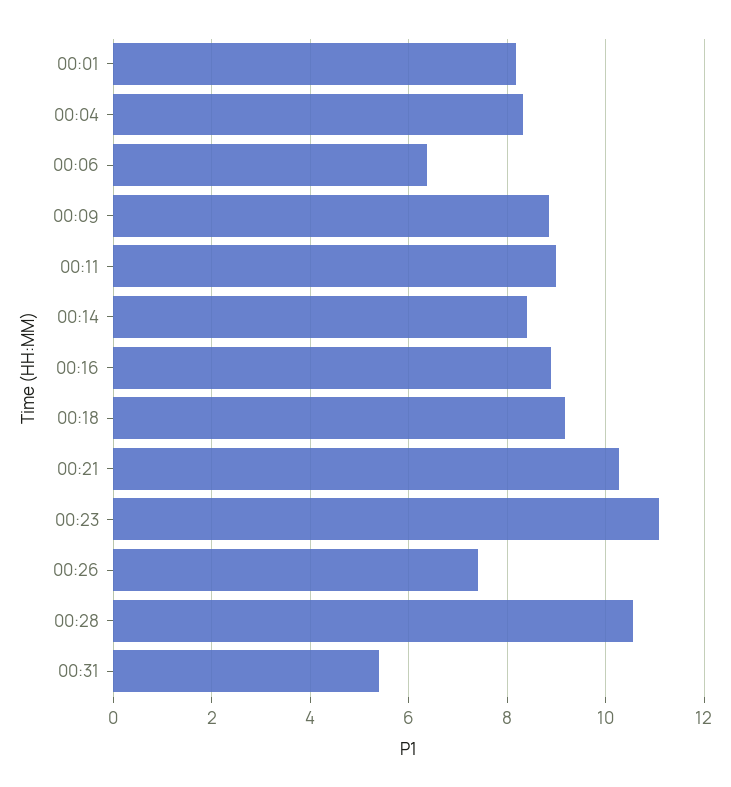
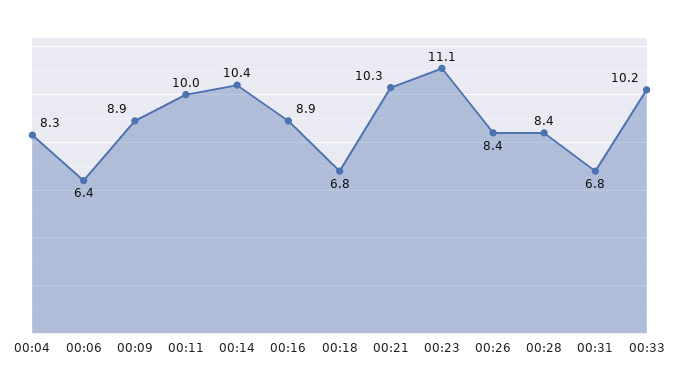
00:01: 8.2 -> none
00:11: 9 -> 10
00:14: 8.4 -> 10.4
00:18: 9.2 -> 6.8
00:26: 7.4 -> 8.4
00:28: 10.6 -> 8.4
00:31: 5.4 -> 6.8
00:33: none -> 10.2

